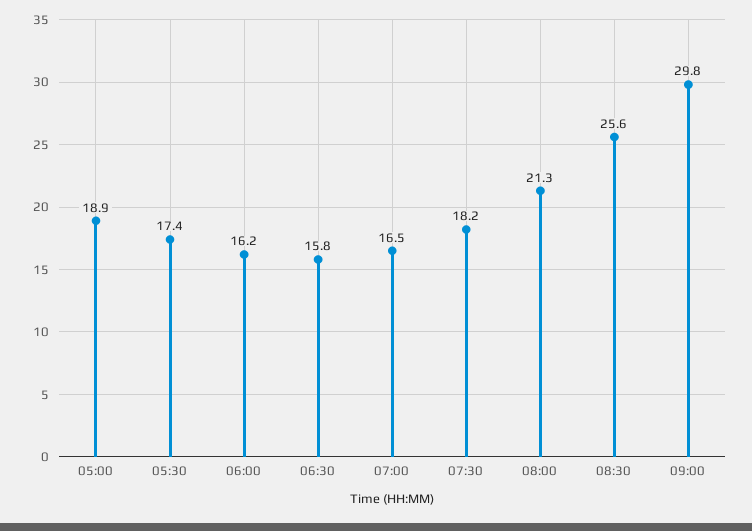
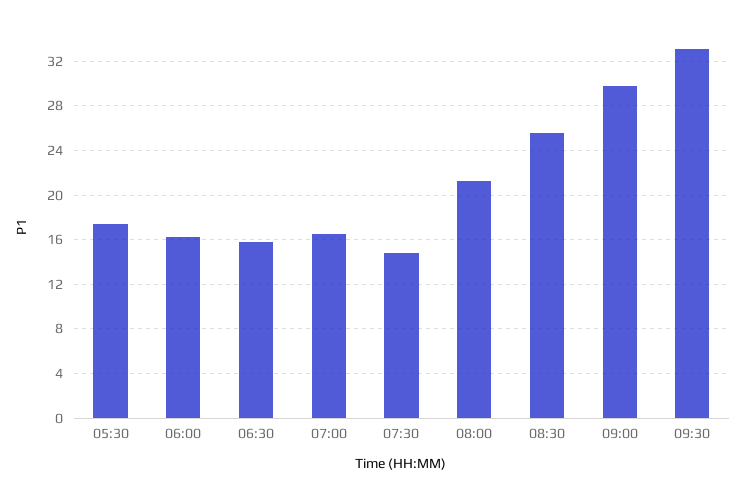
05:00: 18.9 -> none
07:30: 18.2 -> 15
09:30: none -> 33

